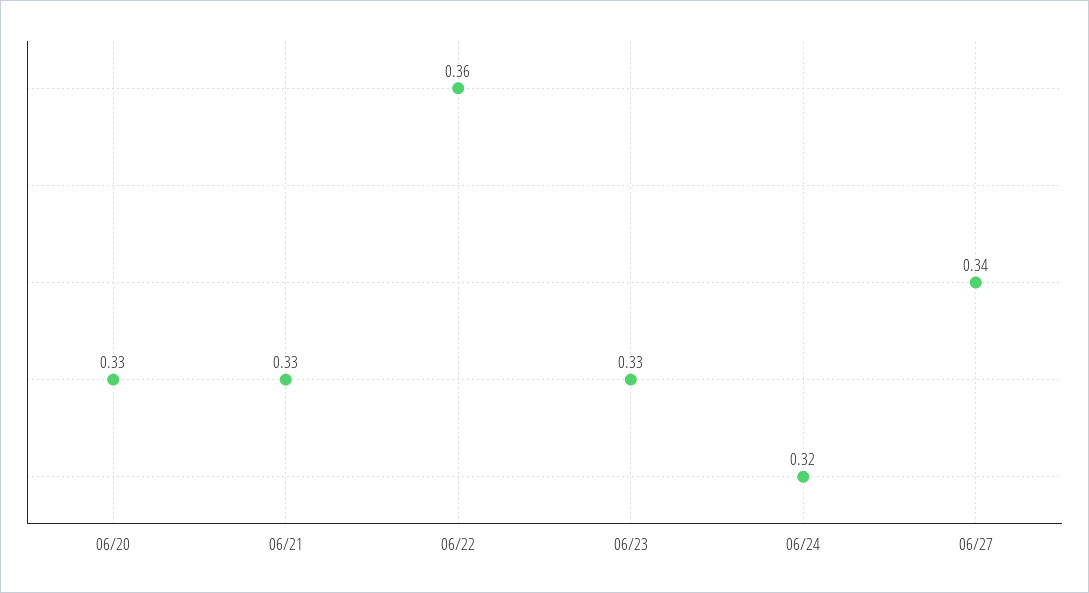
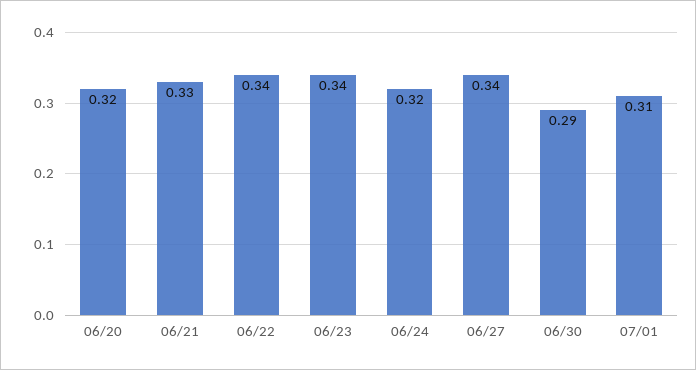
06/20: 0.33 -> 0.32
06/22: 0.36 -> 0.34
06/23: 0.33 -> 0.34
06/30: none -> 0.29
07/01: none -> 0.31

